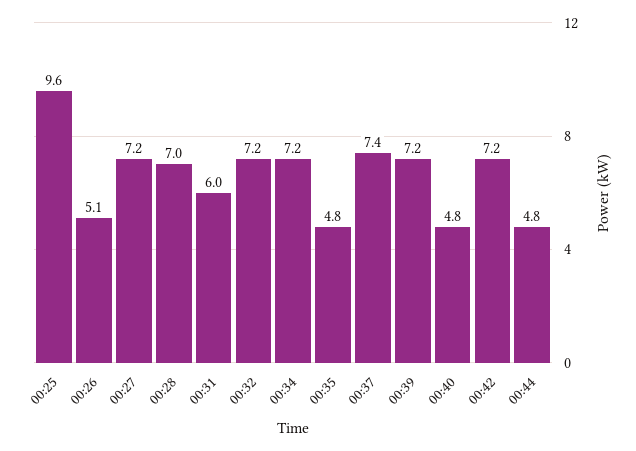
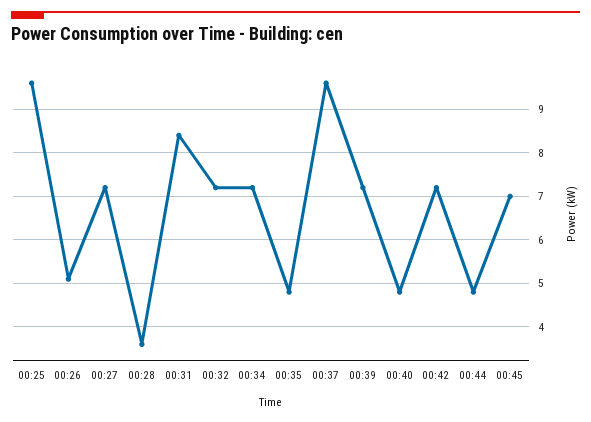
00:28: 7 -> 3.5
00:31: 6 -> 8.5
00:37: 7.4 -> 9.5
00:45: none -> 7

